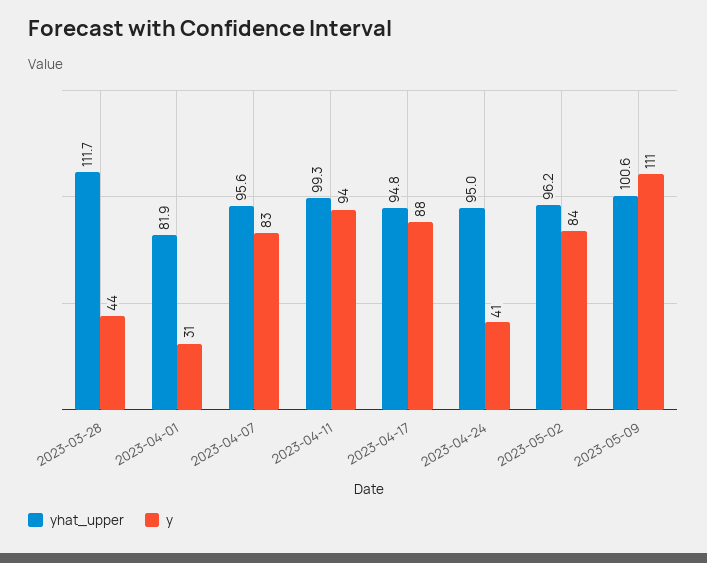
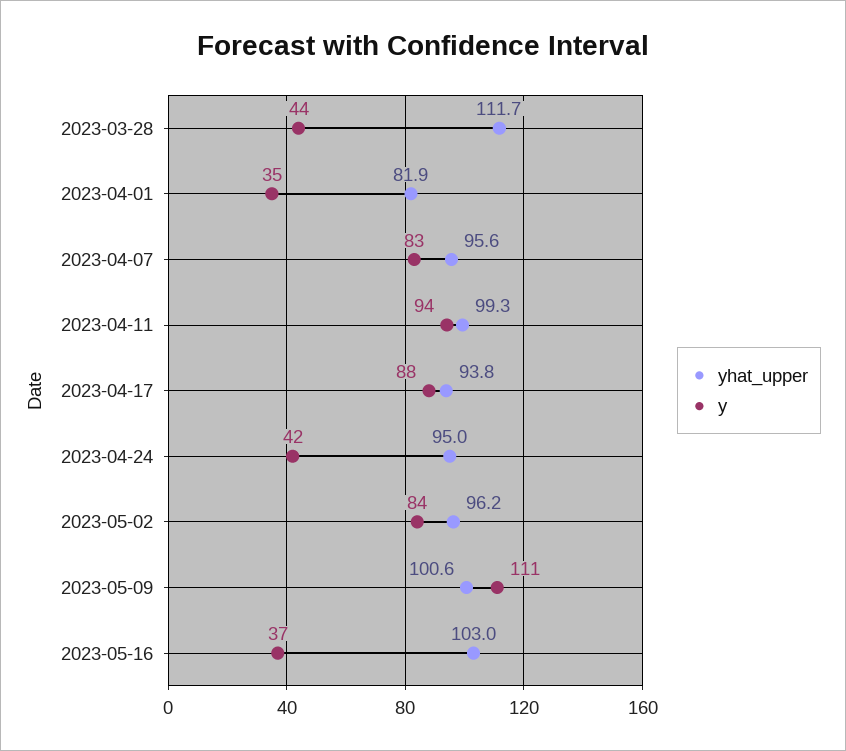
y, 2023-04-01: 31 -> 35
yhat_upper, 2023-04-17: 94.8 -> 93.8
y, 2023-04-24: 41 -> 42
yhat_upper, 2023-05-16: none -> 103
y, 2023-05-16: none -> 37

